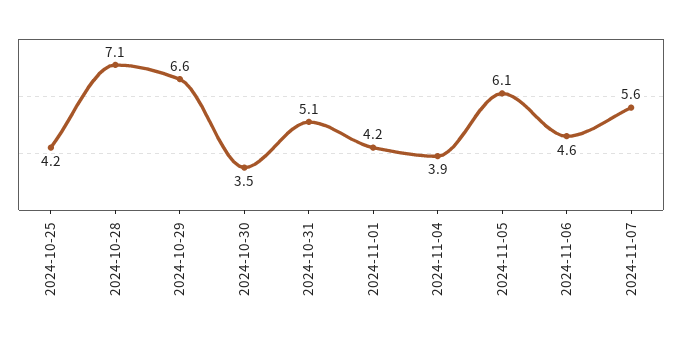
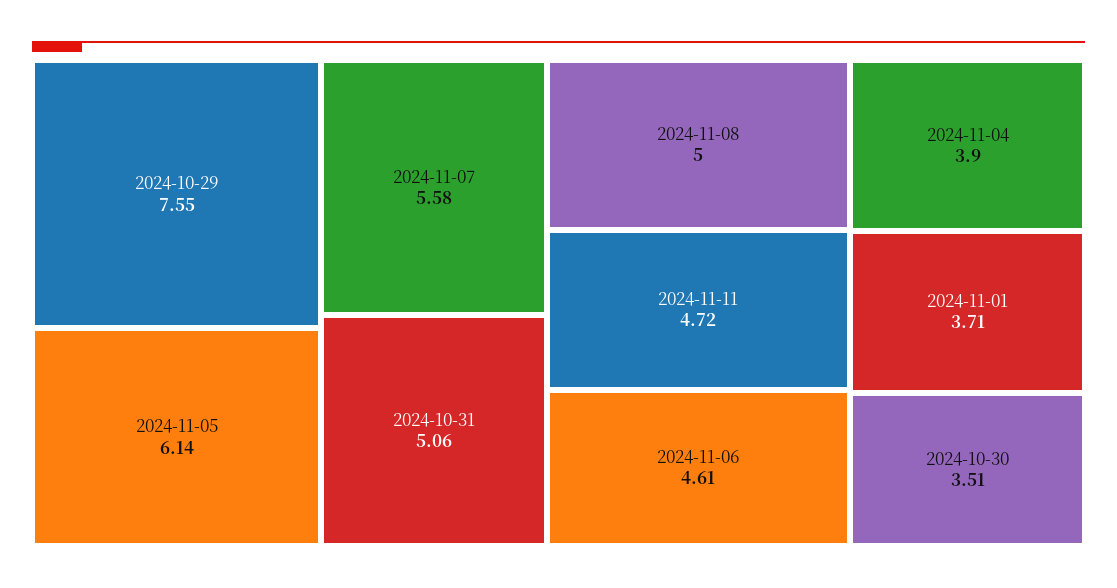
2024-10-25: 4.2 -> none
2024-10-28: 7.1 -> none
2024-10-29: 6.6 -> 7.55
2024-11-01: 4.2 -> 3.71
2024-11-08: none -> 5
2024-11-11: none -> 4.72

